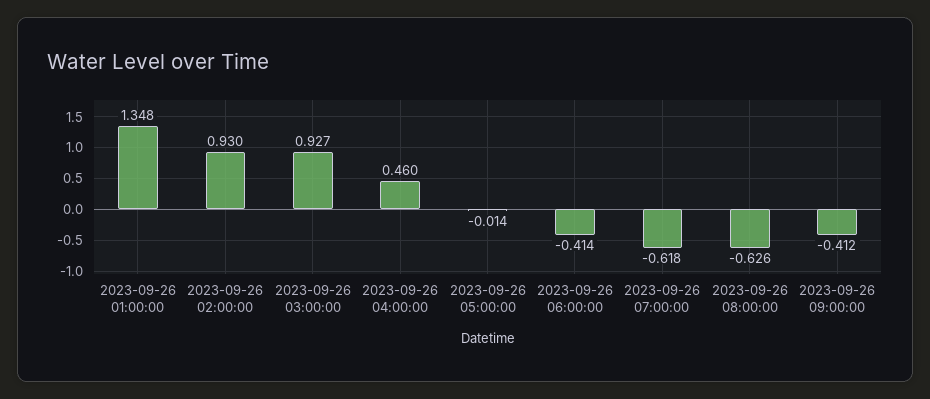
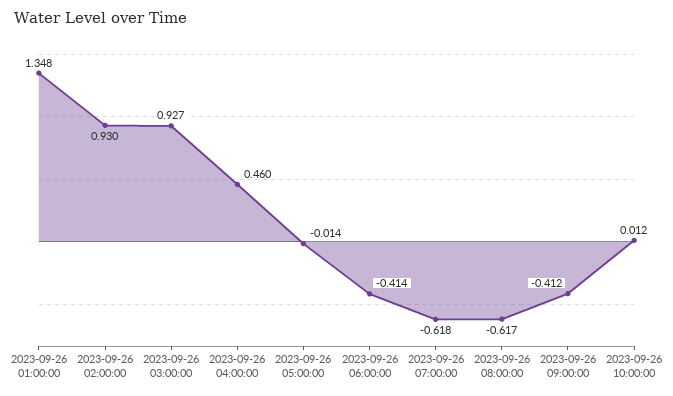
2023-09-26 08:00:00: -0.626 -> -0.617
2023-09-26 10:00:00: none -> 0.012

